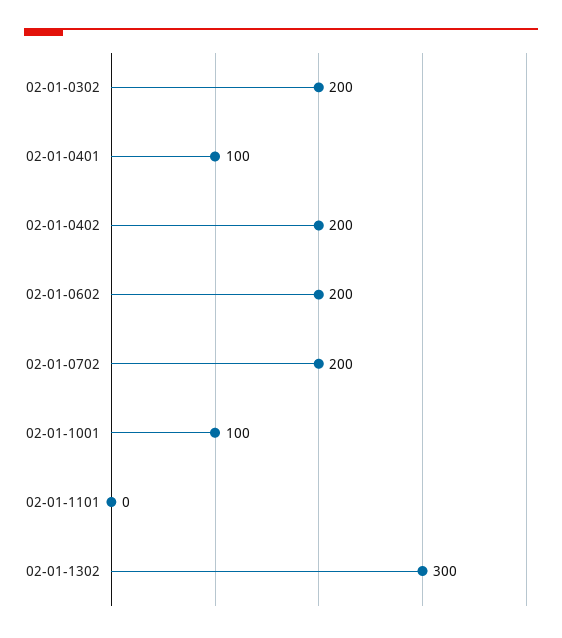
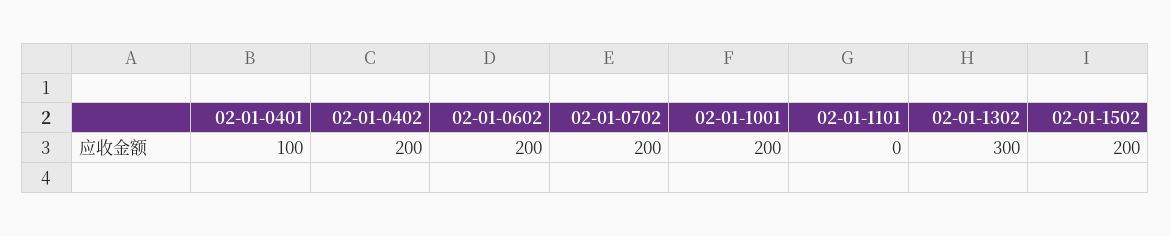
02-01-0302: 200 -> none
02-01-1001: 100 -> 200
02-01-1502: none -> 200

